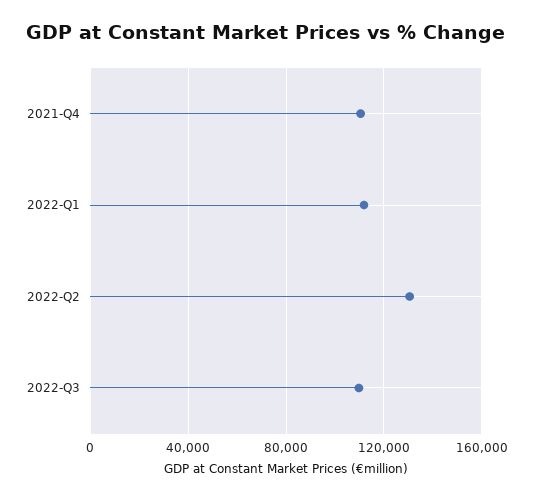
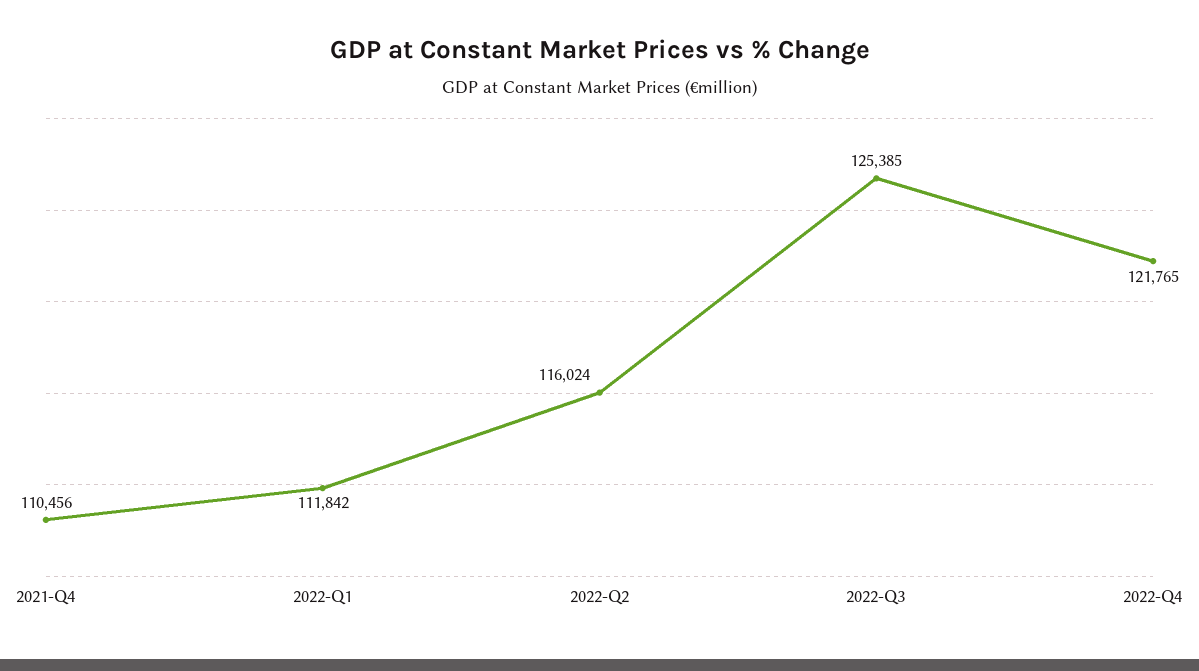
2022-Q2: 130000 -> 116024
2022-Q3: 110000 -> 125385
2022-Q4: none -> 121765

